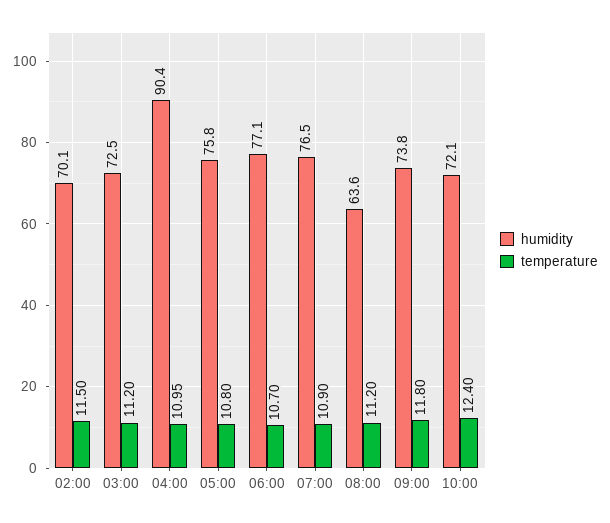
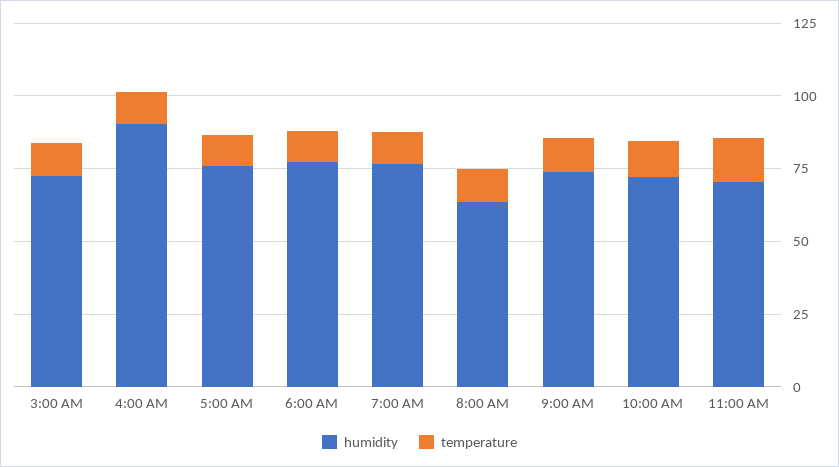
humidity, 02:00: 70.1 -> none
temperature, 02:00: 11.5 -> none
humidity, 11:00 AM: none -> 70
temperature, 11:00 AM: none -> 15

